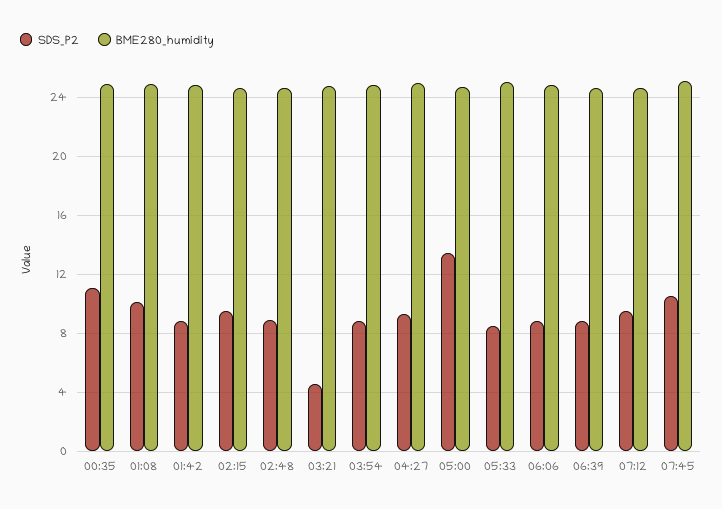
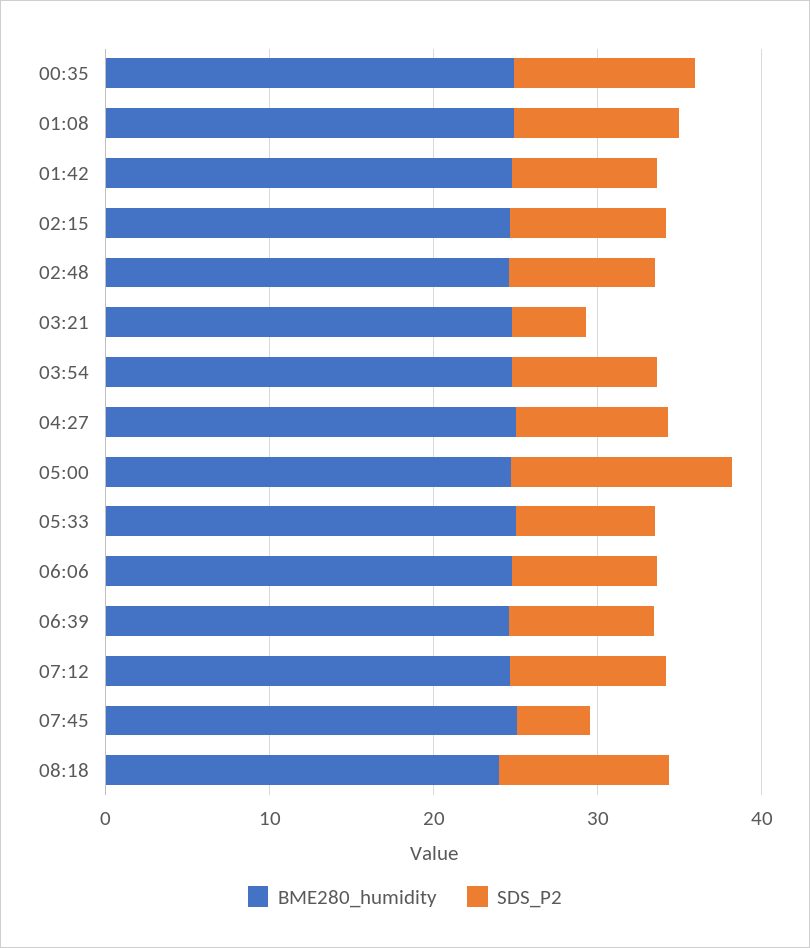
SDS_P2, 07:45: 10.5 -> 4
BME280_humidity, 08:18: none -> 24
SDS_P2, 08:18: none -> 10

